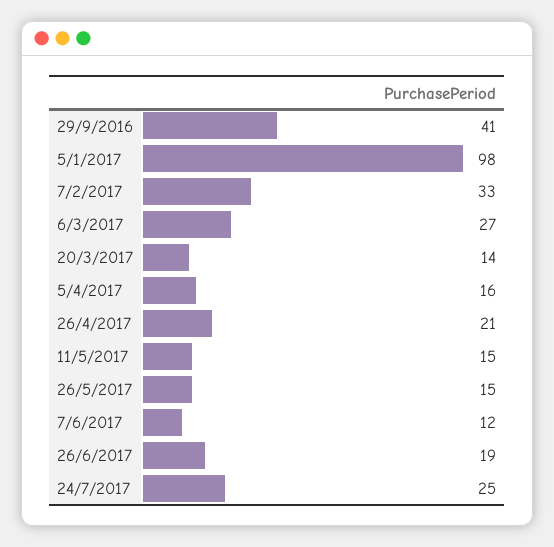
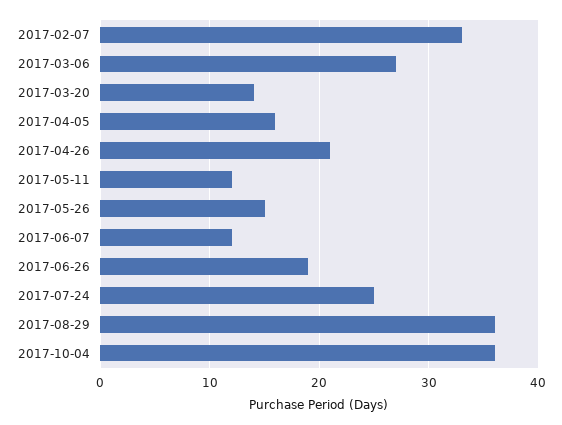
29/9/2016: 41 -> none
5/1/2017: 98 -> none
11/5/2017: 15 -> 12
2017-08-29: none -> 36
2017-10-04: none -> 36

